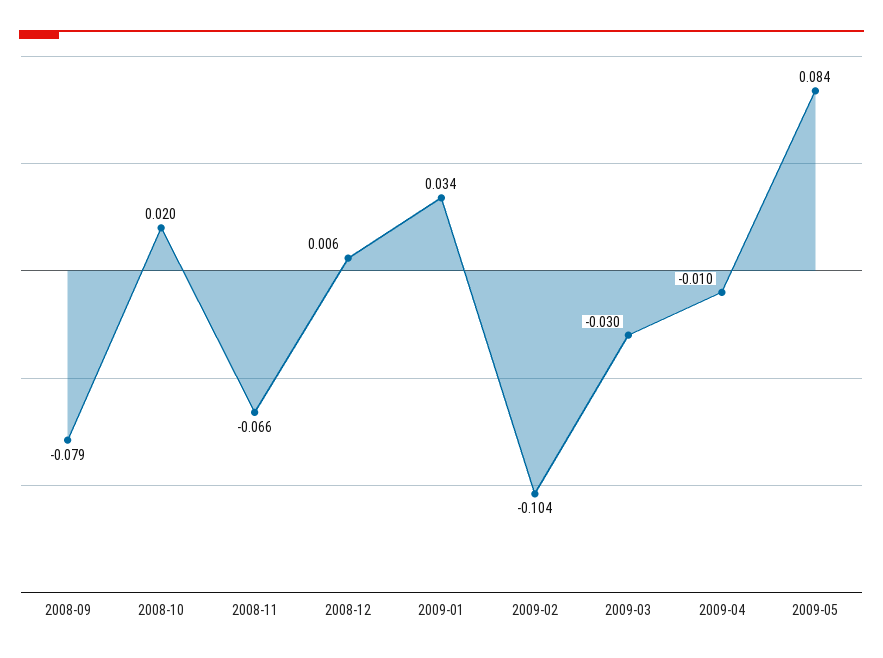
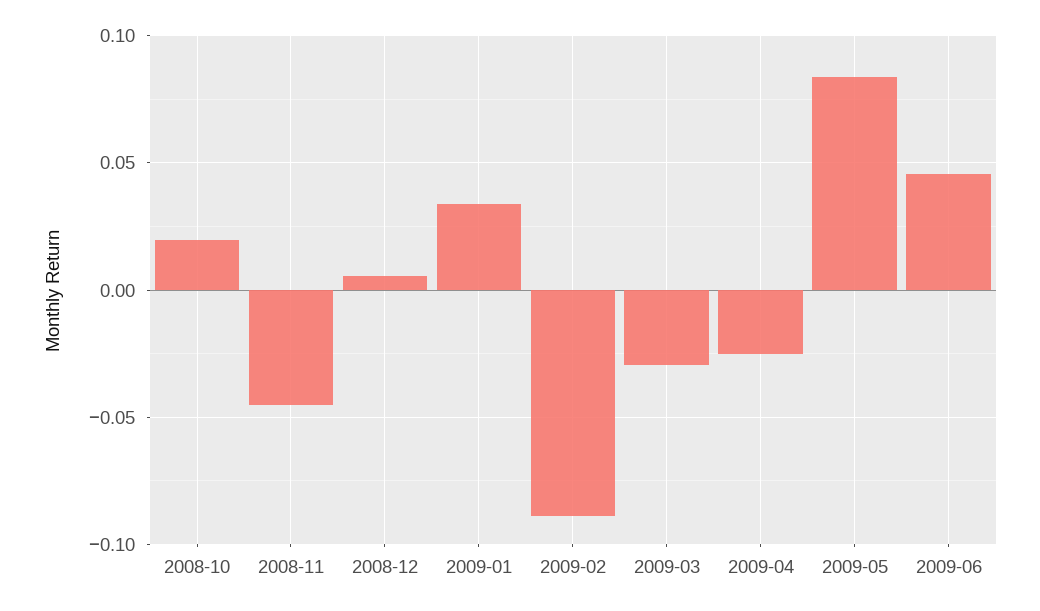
2008-09: -0.079 -> none
2008-11: -0.066 -> -0.045
2009-02: -0.104 -> -0.09
2009-04: -0.01 -> -0.025
2009-06: none -> 0.045

